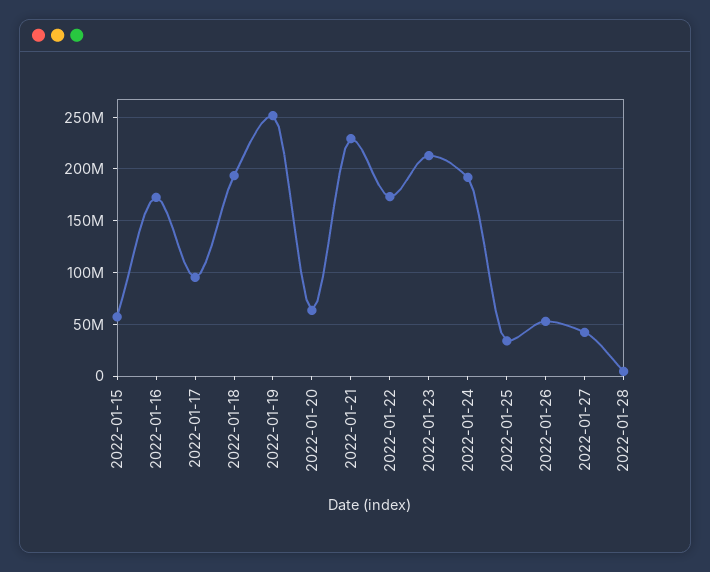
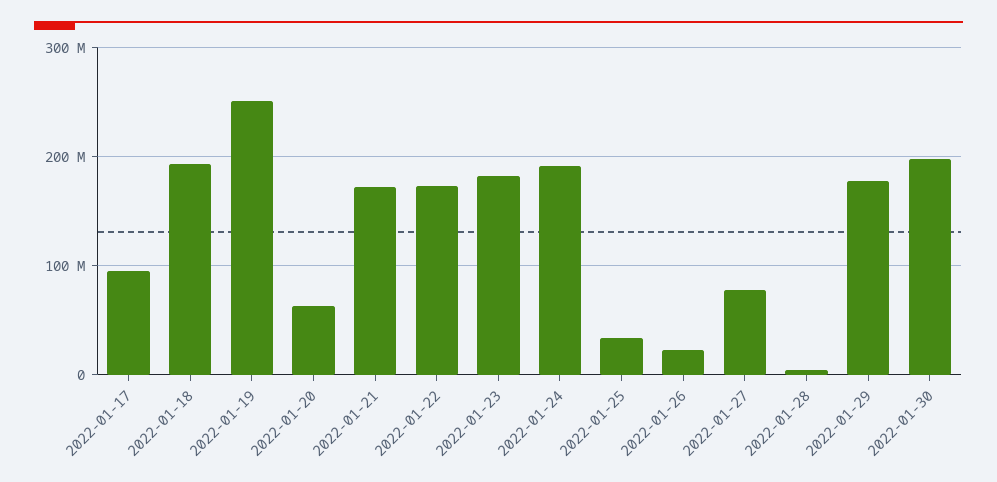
2022-01-15: 60000000 -> none
2022-01-16: 170000000 -> none
2022-01-21: 230000000 -> 170000000
2022-01-23: 210000000 -> 180000000
2022-01-26: 50000000 -> 20000000
2022-01-27: 40000000 -> 80000000
2022-01-29: none -> 180000000
2022-01-30: none -> 200000000

